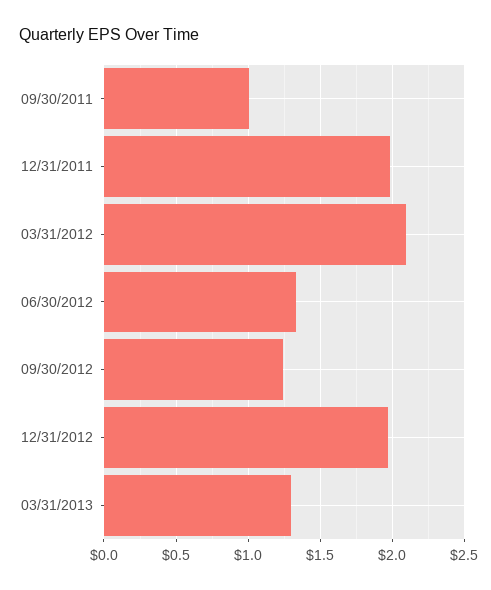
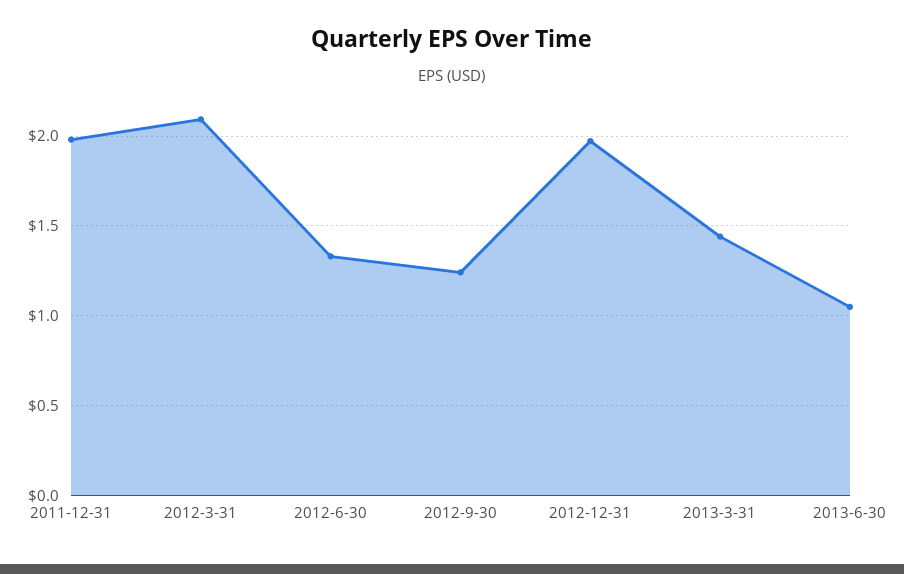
09/30/2011: 1 -> none
03/31/2013: 1.3 -> 1.45
2013-6-30: none -> 1.05

